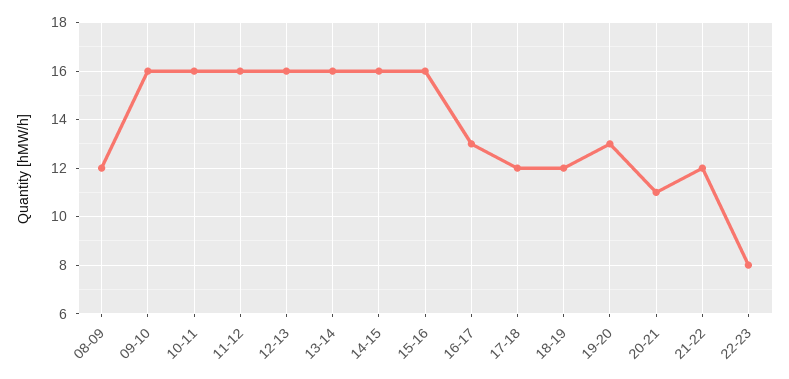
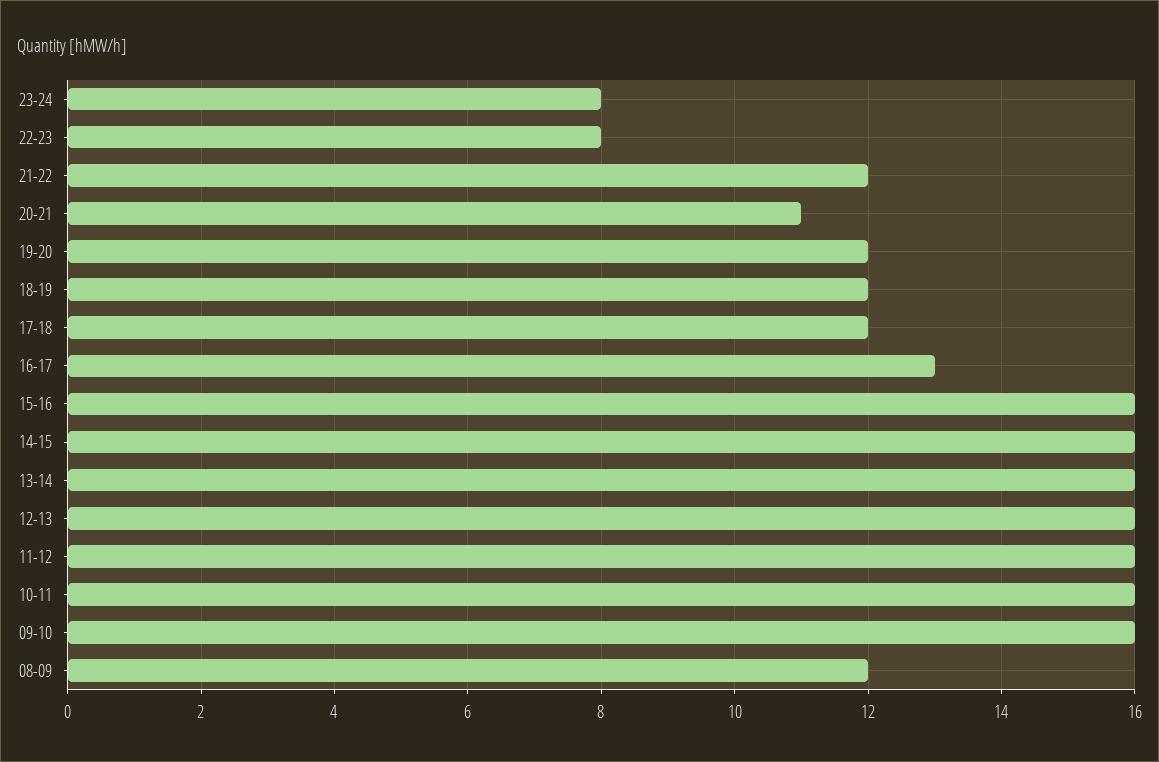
19-20: 13 -> 12
23-24: none -> 8

